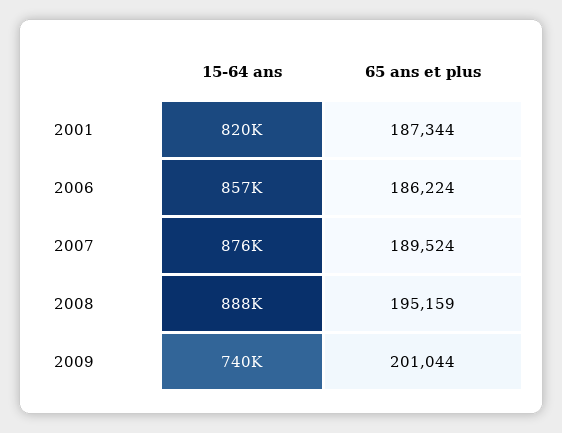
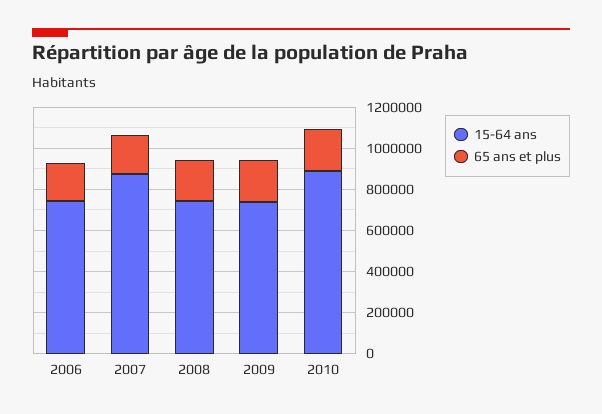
15-64 ans, 2001: 820000 -> none
65 ans et plus, 2001: 187344 -> none
15-64 ans, 2006: 857000 -> 750000
15-64 ans, 2008: 888000 -> 750000
15-64 ans, 2010: none -> 900000
65 ans et plus, 2010: none -> 200000

